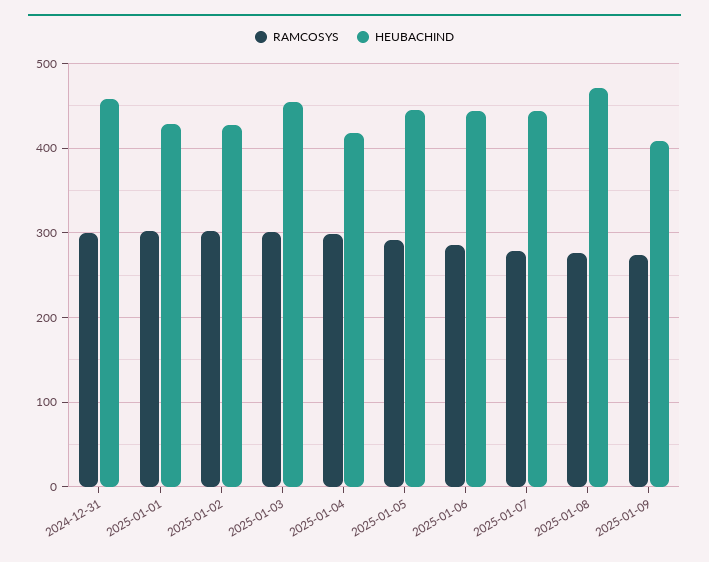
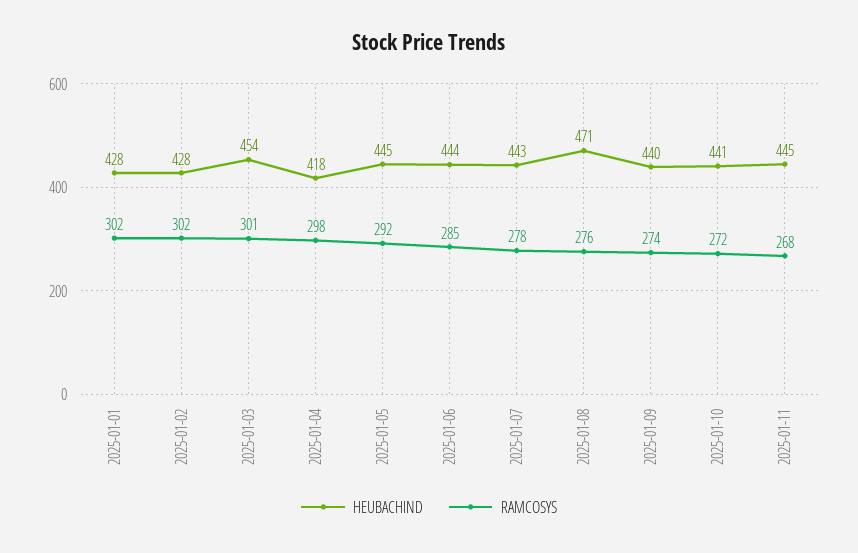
RAMCOSYS, 2024-12-31: 300 -> none
HEUBACHIND, 2024-12-31: 460 -> none
HEUBACHIND, 2025-01-09: 410 -> 440
HEUBACHIND, 2025-01-10: none -> 441
RAMCOSYS, 2025-01-10: none -> 272
HEUBACHIND, 2025-01-11: none -> 445
RAMCOSYS, 2025-01-11: none -> 268

